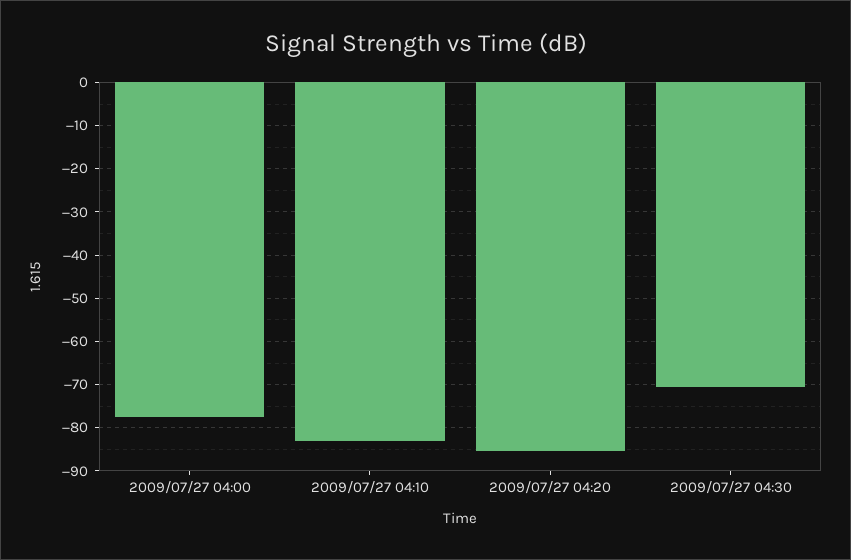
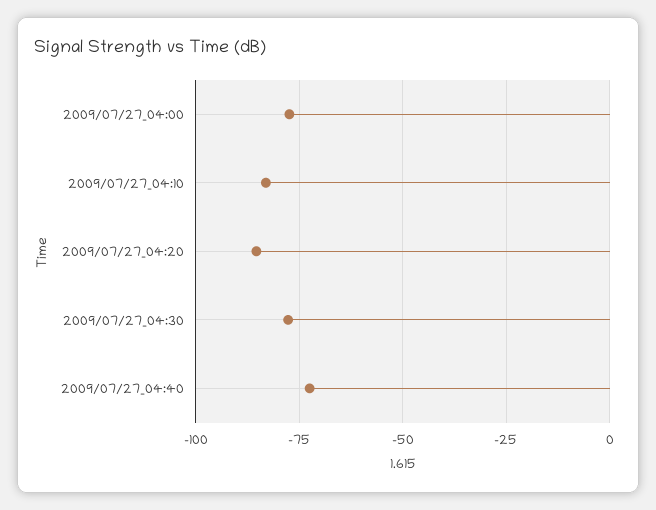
2009/07/27 04:30: -70 -> -77.5
2009/07/27_04:40: none -> -72.5

